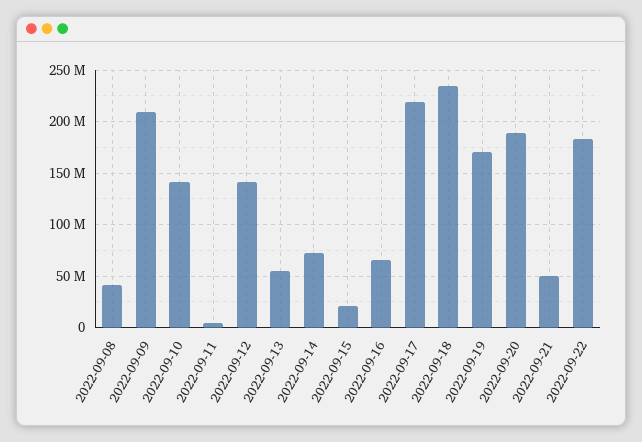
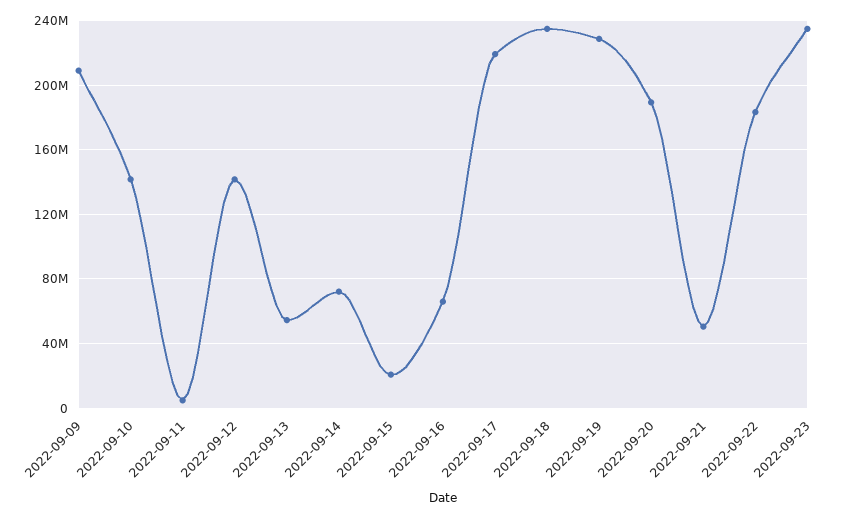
2022-09-08: 40000000 -> none
2022-09-19: 170000000 -> 230000000
2022-09-23: none -> 235000000

